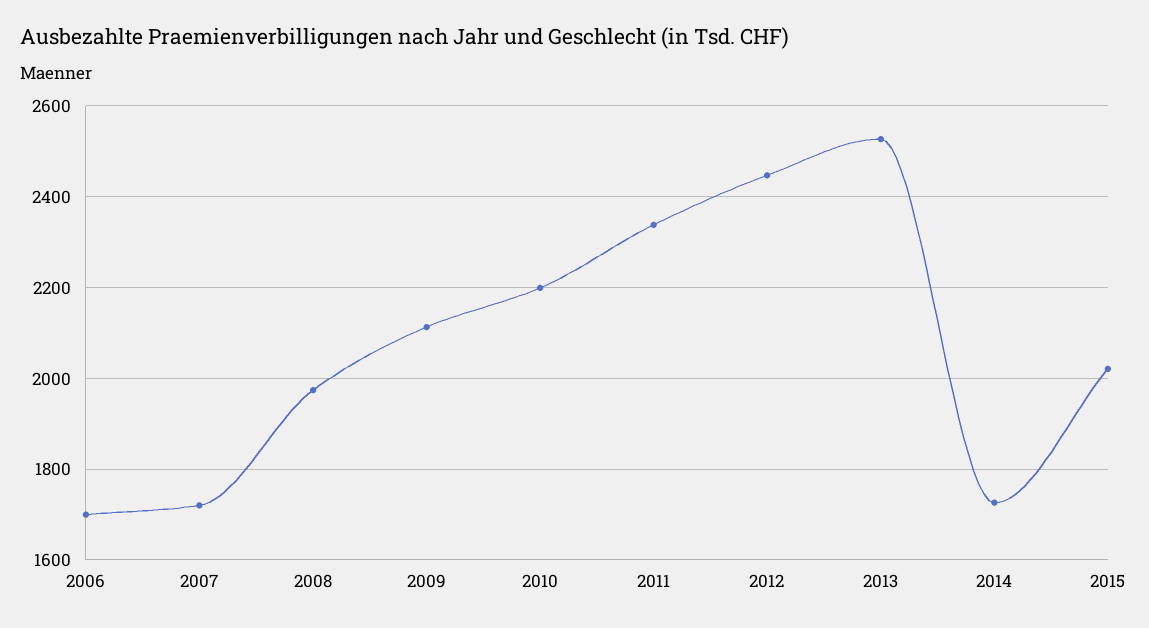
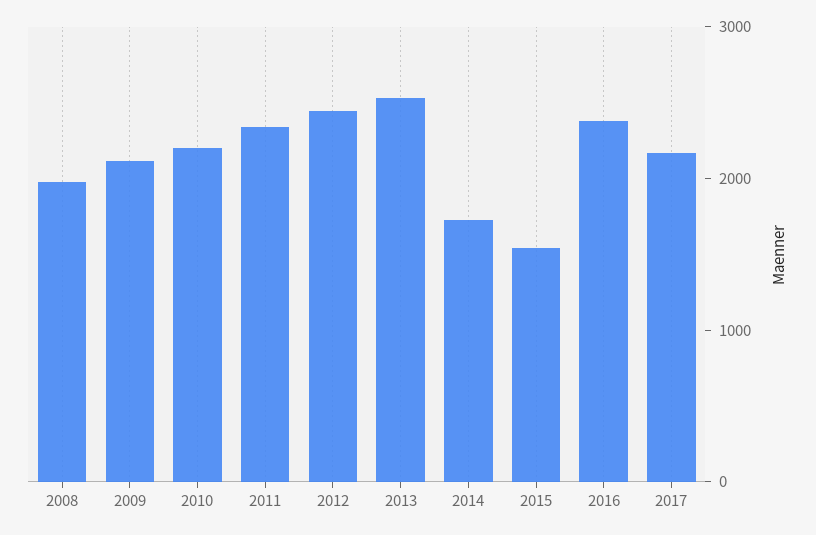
2006: 1700 -> none
2007: 1720 -> none
2015: 2020 -> 1600
2016: none -> 2400
2017: none -> 2200

